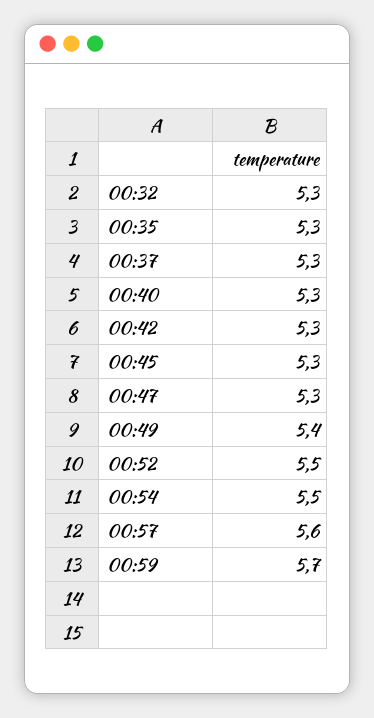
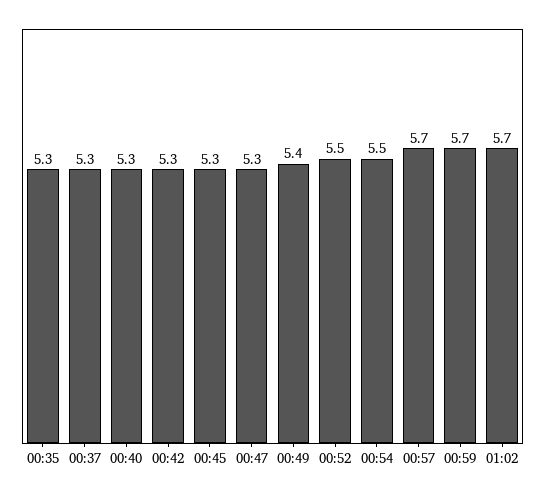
00:32: 5.3 -> none
00:57: 5.6 -> 5.7
01:02: none -> 5.7

